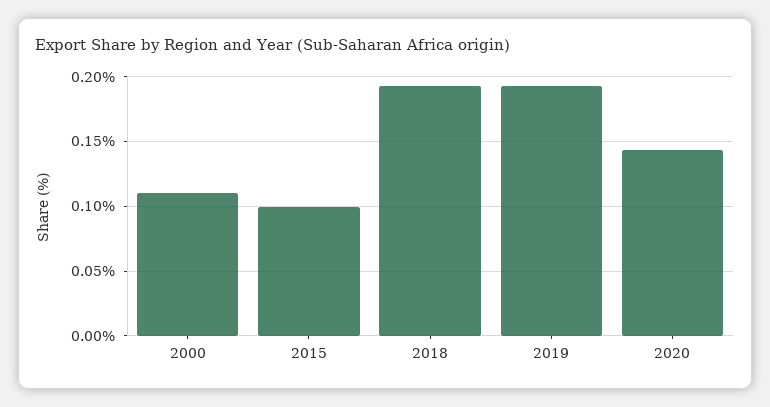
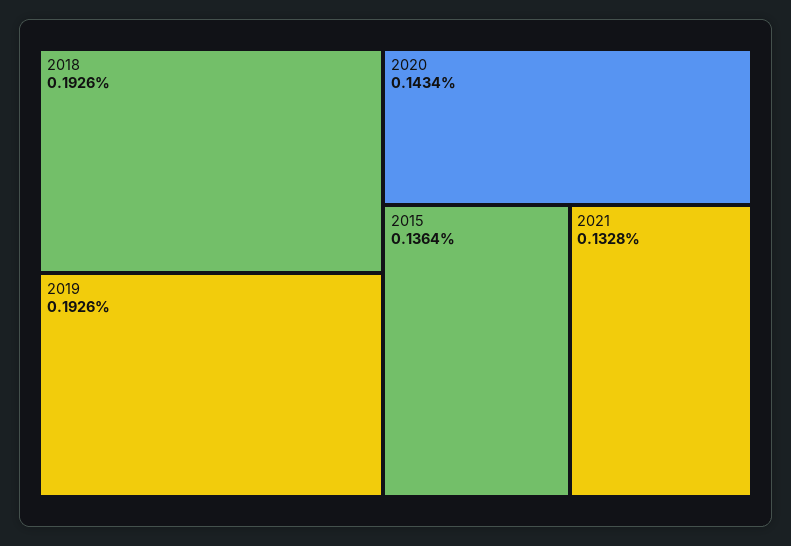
2000: 0.11 -> none
2015: 0.1 -> 0.1364
2021: none -> 0.1328

